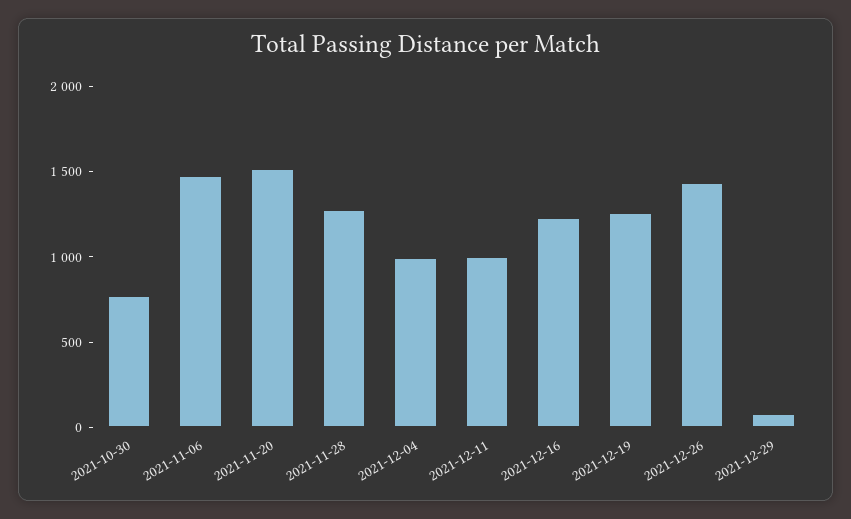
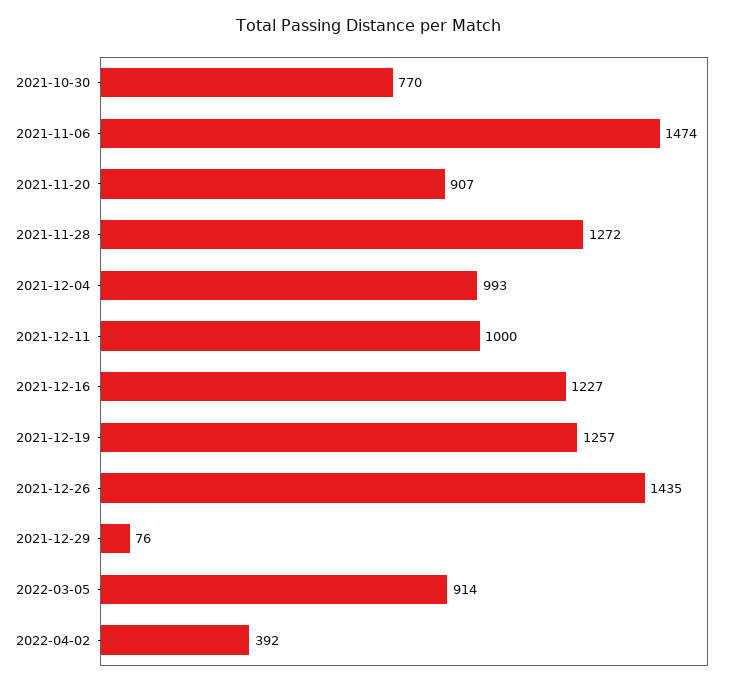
2021-11-20: 1500 -> 907
2022-03-05: none -> 914
2022-04-02: none -> 392

